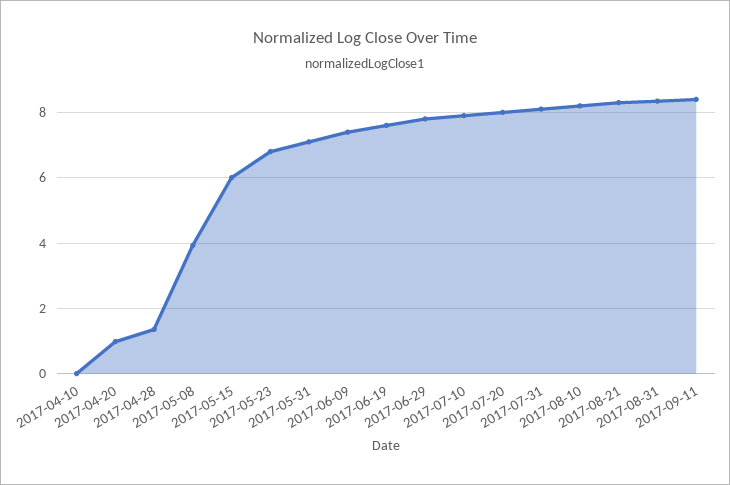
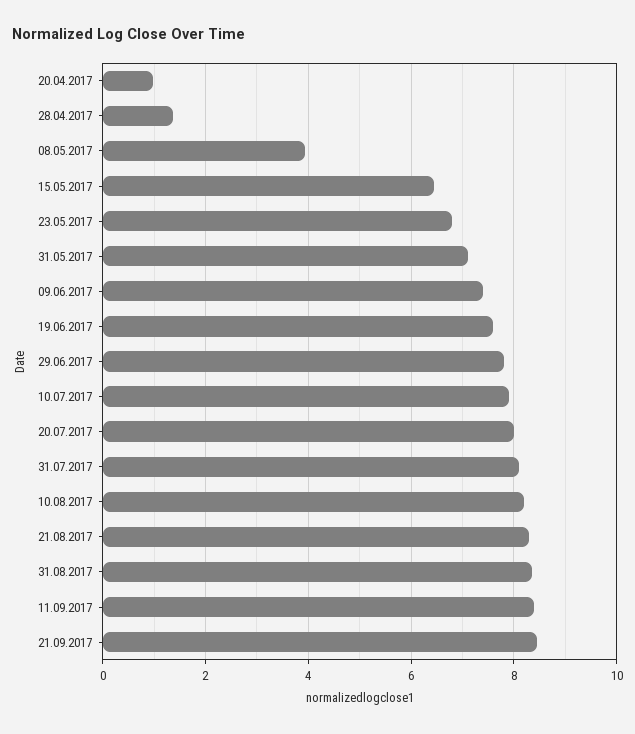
2017-04-10: 0 -> none
2017-05-15: 6 -> 6.4
21.09.2017: none -> 8.4

